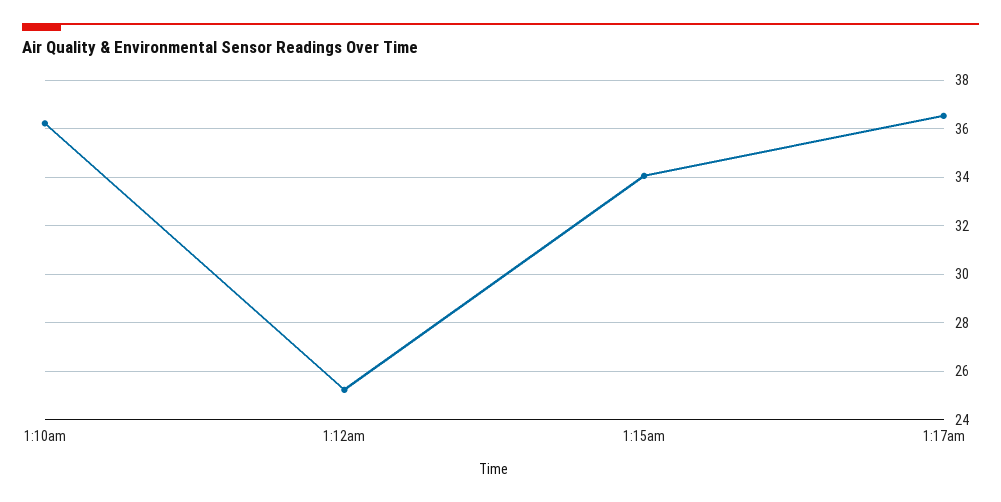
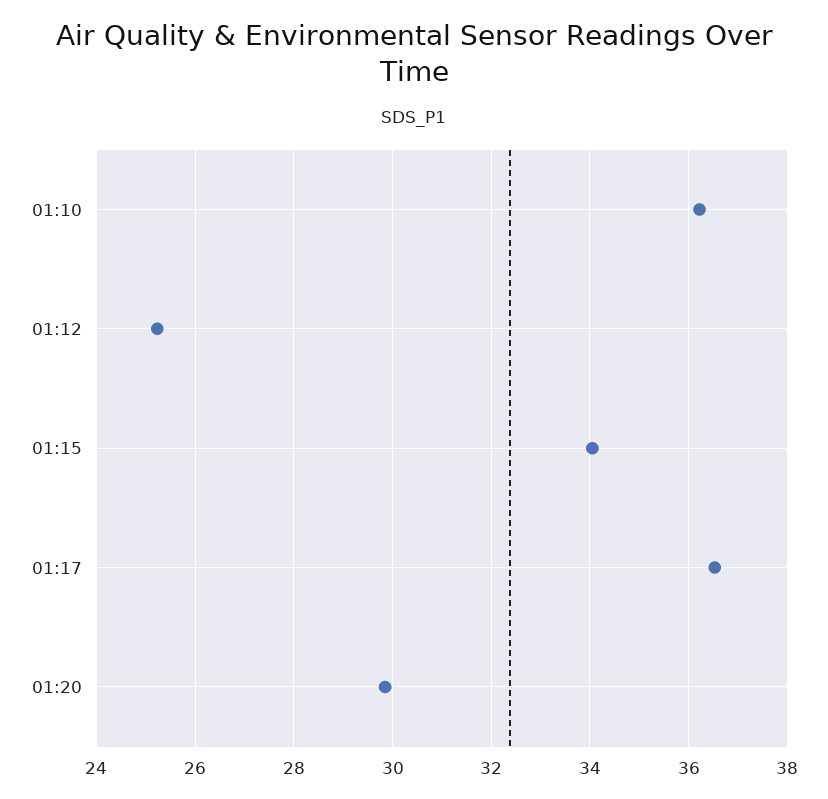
01:20: none -> 29.8

